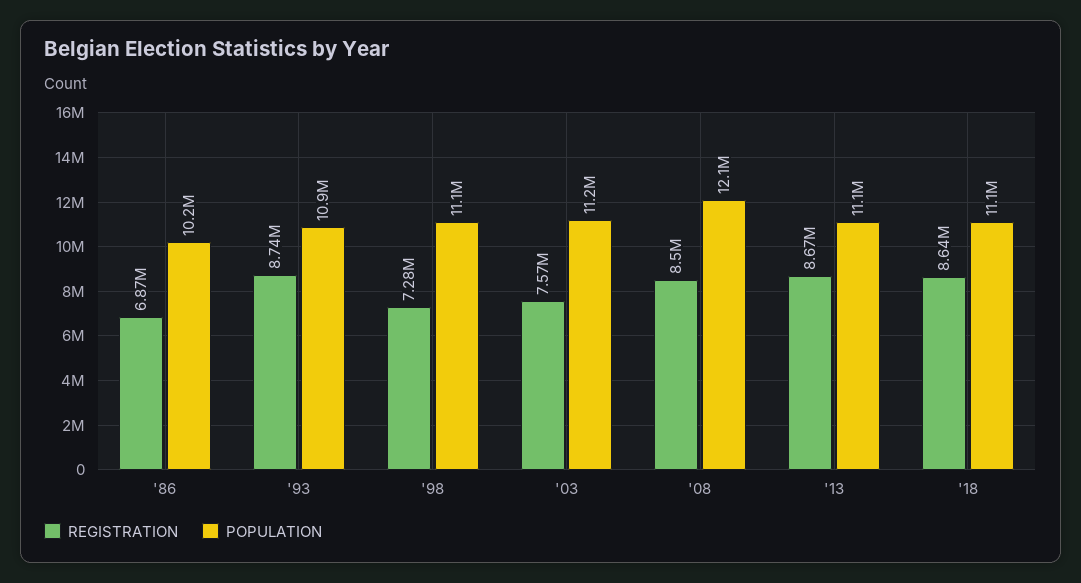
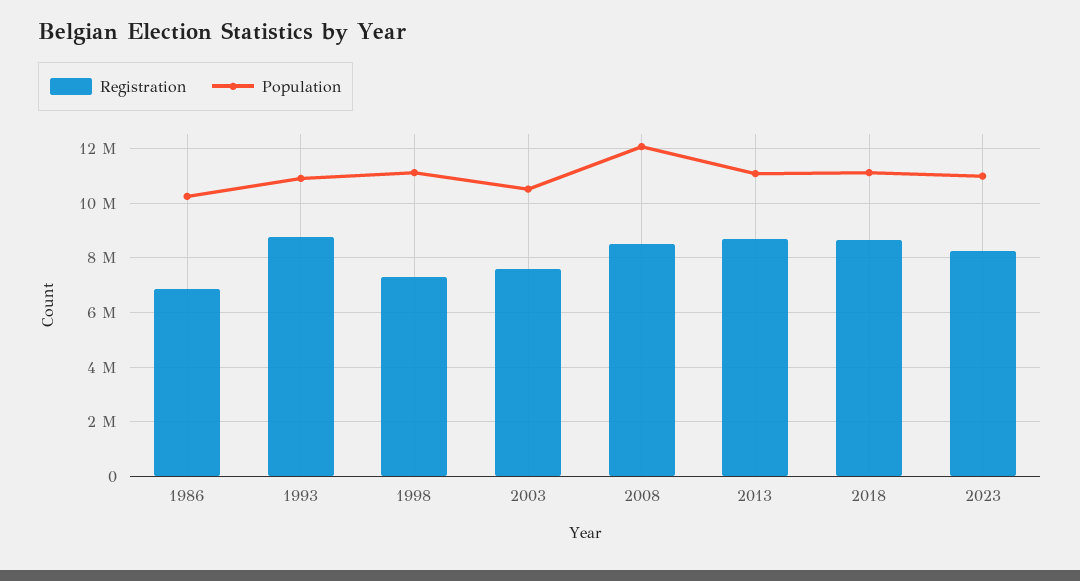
POPULATION, '03: 11200000 -> 10500000
REGISTRATION, 2023: none -> 8250000
POPULATION, 2023: none -> 11000000

